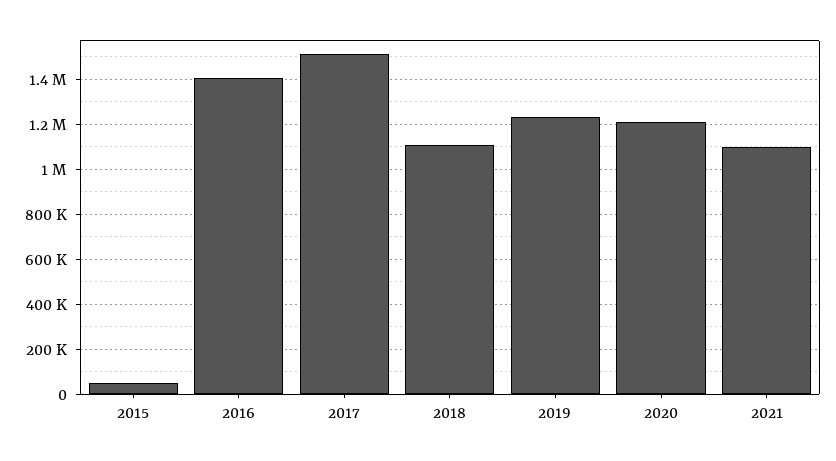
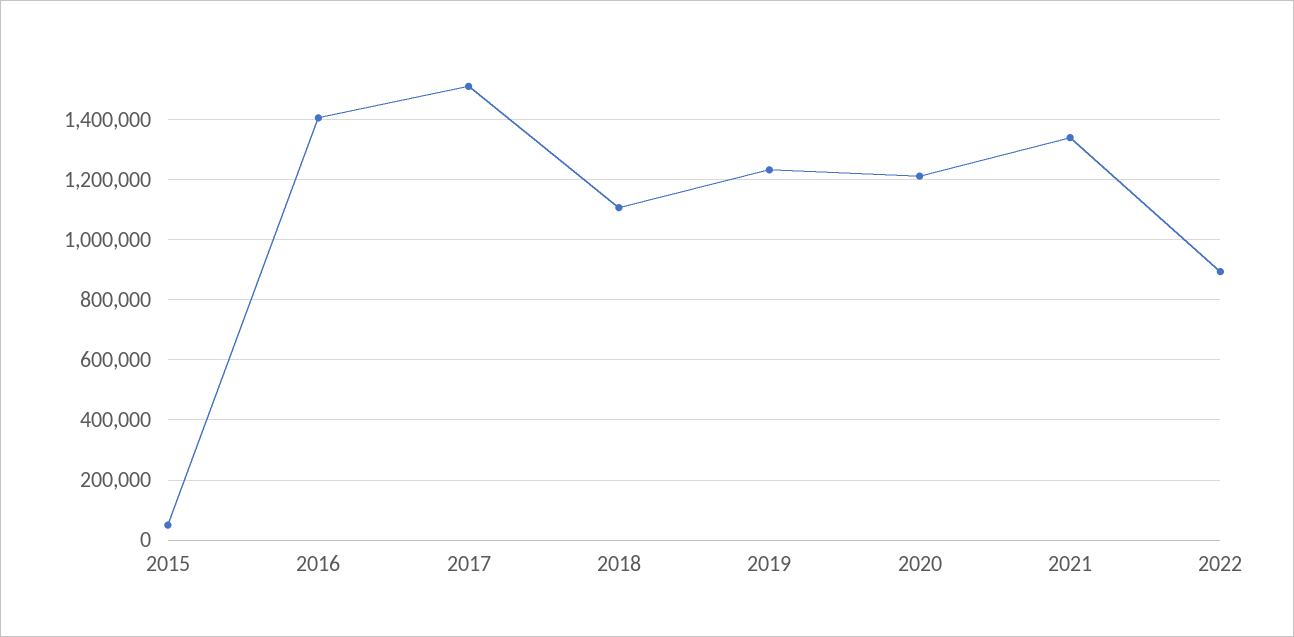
2021: 1100000 -> 1340000
2022: none -> 900000

